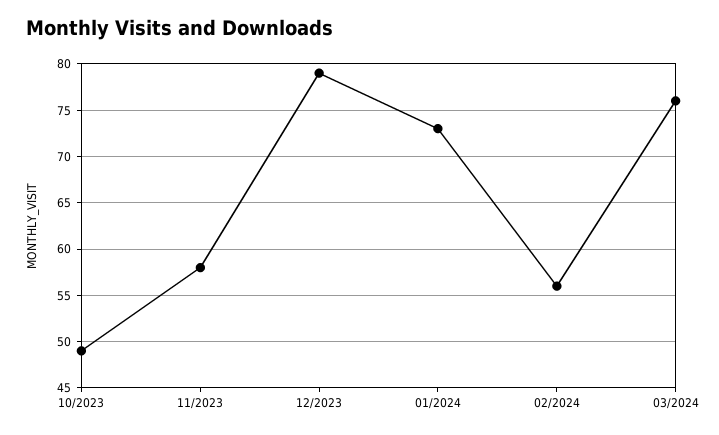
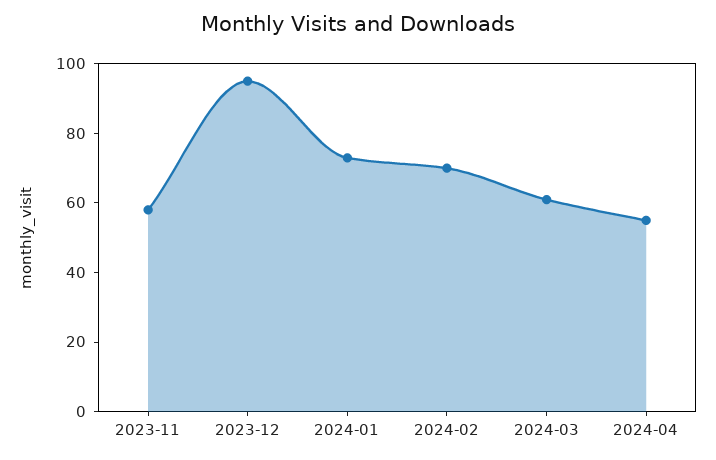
10/2023: 49 -> none
12/2023: 79 -> 95
02/2024: 56 -> 70
03/2024: 76 -> 60
2024-04: none -> 55

